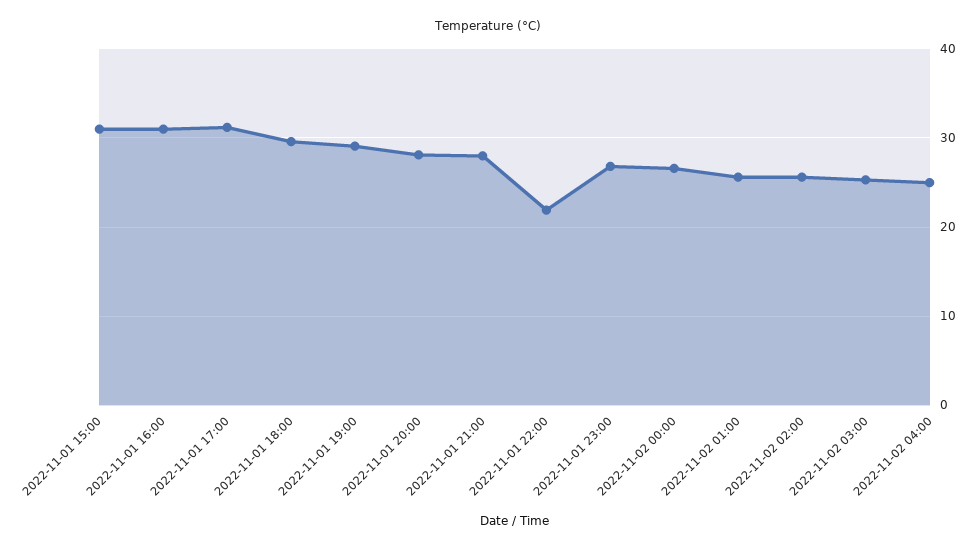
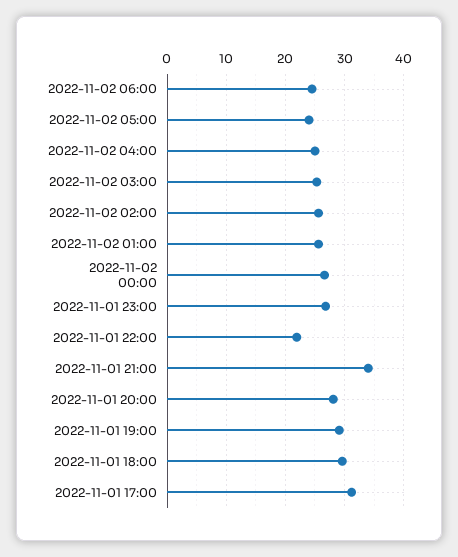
2022-11-01 15:00: 31 -> none
2022-11-01 16:00: 31 -> none
2022-11-01 21:00: 28 -> 34
2022-11-02 06:00: none -> 24
2022-11-02 05:00: none -> 24

